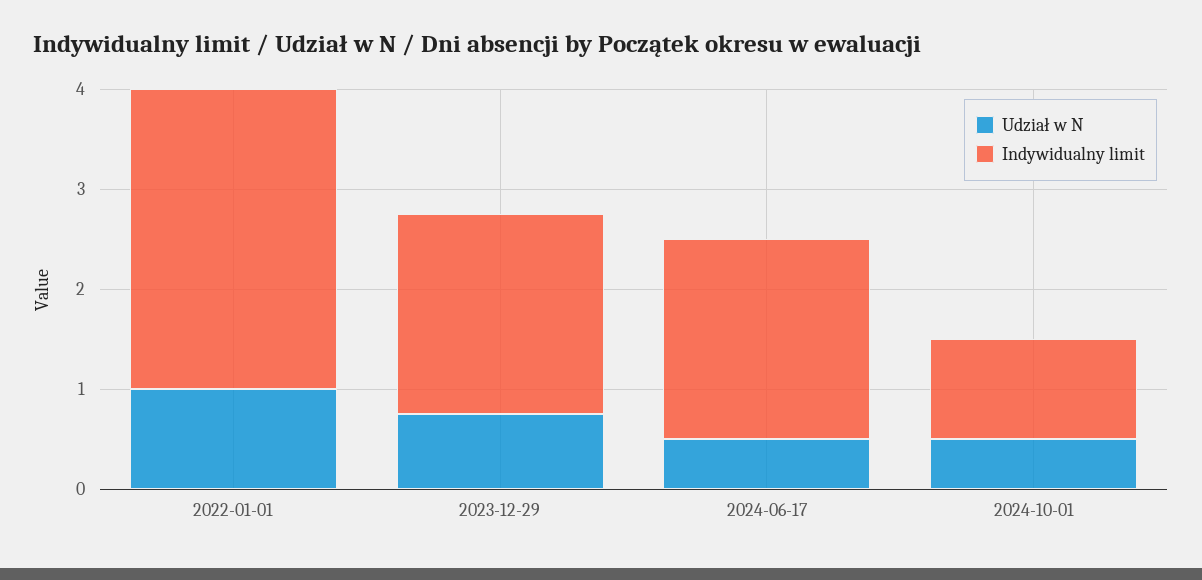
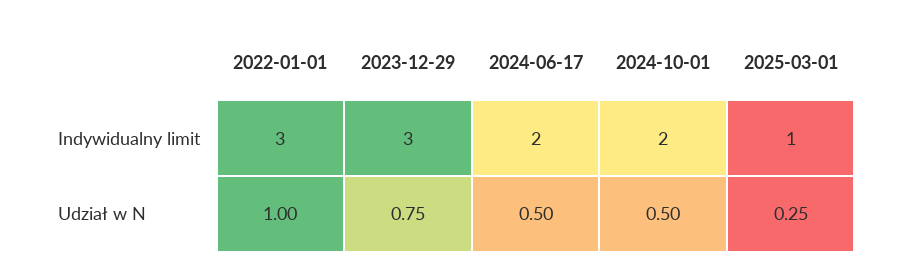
Indywidualny limit, 2023-12-29: 2 -> 3
Indywidualny limit, 2024-10-01: 1 -> 2
Indywidualny limit, 2025-03-01: none -> 1
Udział w N, 2025-03-01: none -> 0.25

